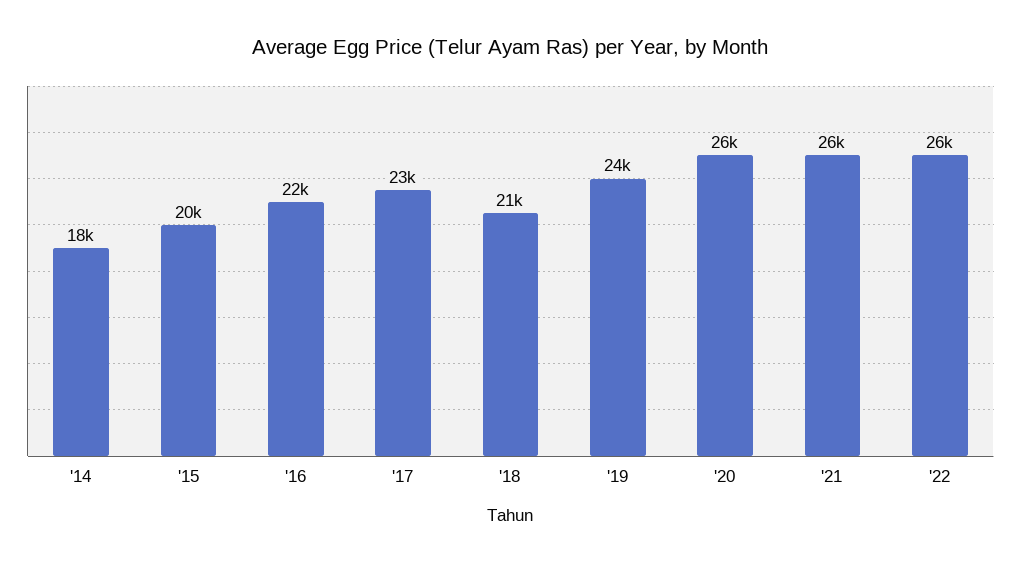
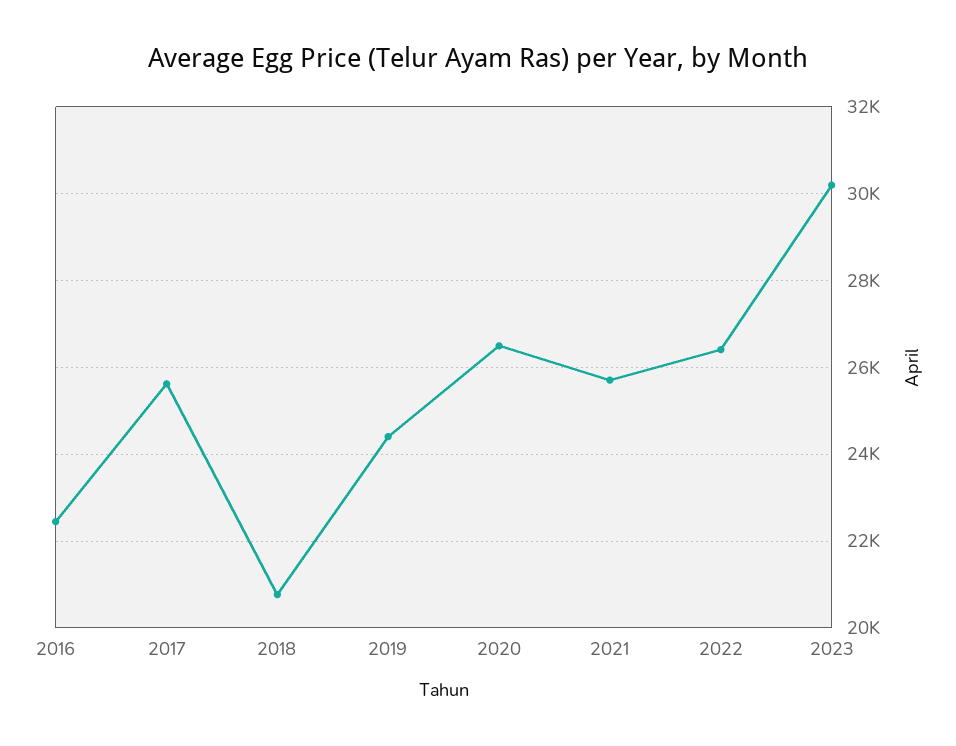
'14: 18000 -> none
'15: 20000 -> none
'17: 23000 -> 25600
2023: none -> 30200

